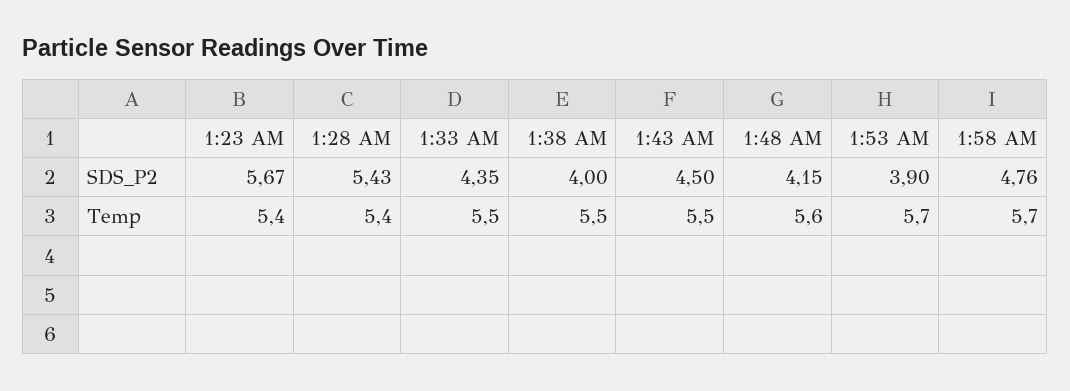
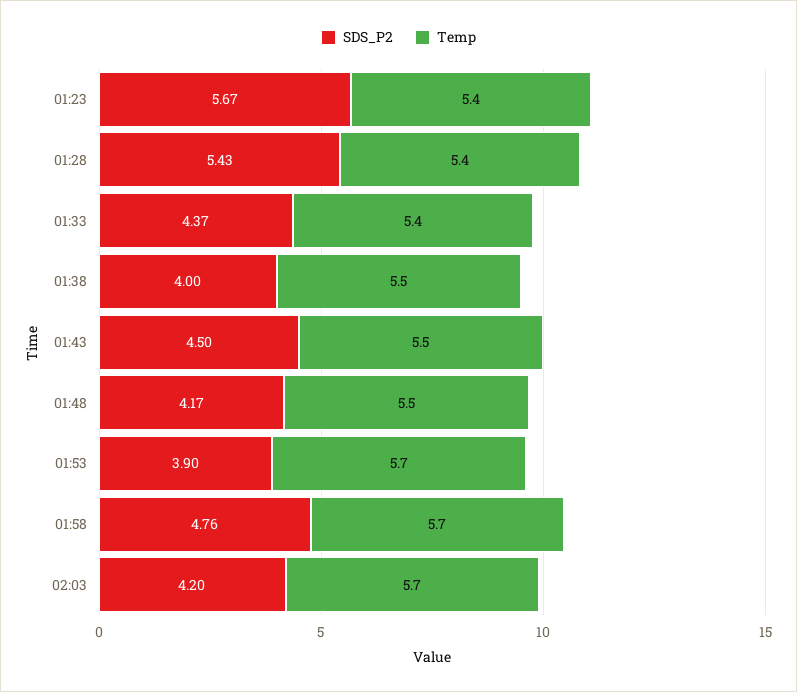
SDS_P2, 1:33 AM: 4.35 -> 4.37
SDS_P2, 1:48 AM: 4.15 -> 4.17
Temp, 1:33 AM: 5.5 -> 5.4
Temp, 1:48 AM: 5.6 -> 5.5
SDS_P2, 02:03: none -> 4.2
Temp, 02:03: none -> 5.7

